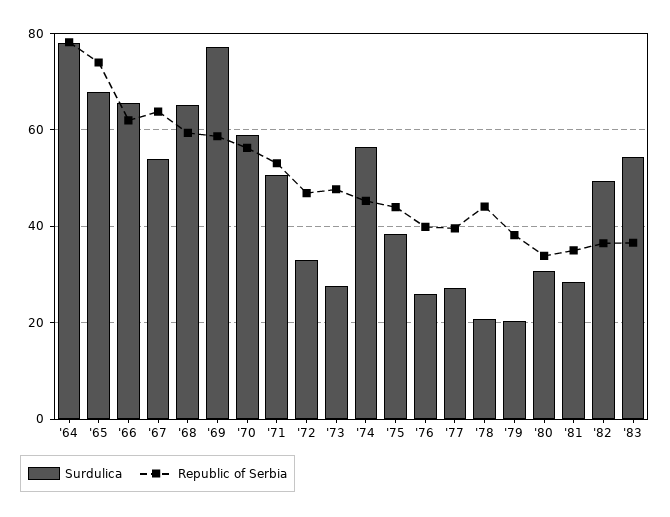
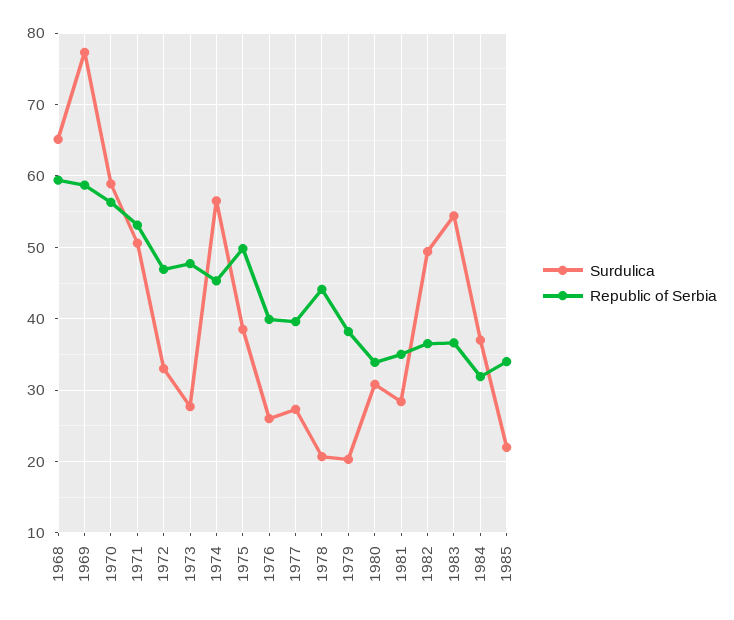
Surdulica, '64: 78 -> none
Republic of Serbia, '64: 78 -> none
Surdulica, '65: 68 -> none
Republic of Serbia, '65: 74 -> none
Surdulica, '66: 66 -> none
Republic of Serbia, '66: 62 -> none
Surdulica, '67: 54 -> none
Republic of Serbia, '67: 64 -> none
Republic of Serbia, '75: 44 -> 50
Surdulica, 1984: none -> 37
Republic of Serbia, 1984: none -> 32
Surdulica, 1985: none -> 22
Republic of Serbia, 1985: none -> 34

